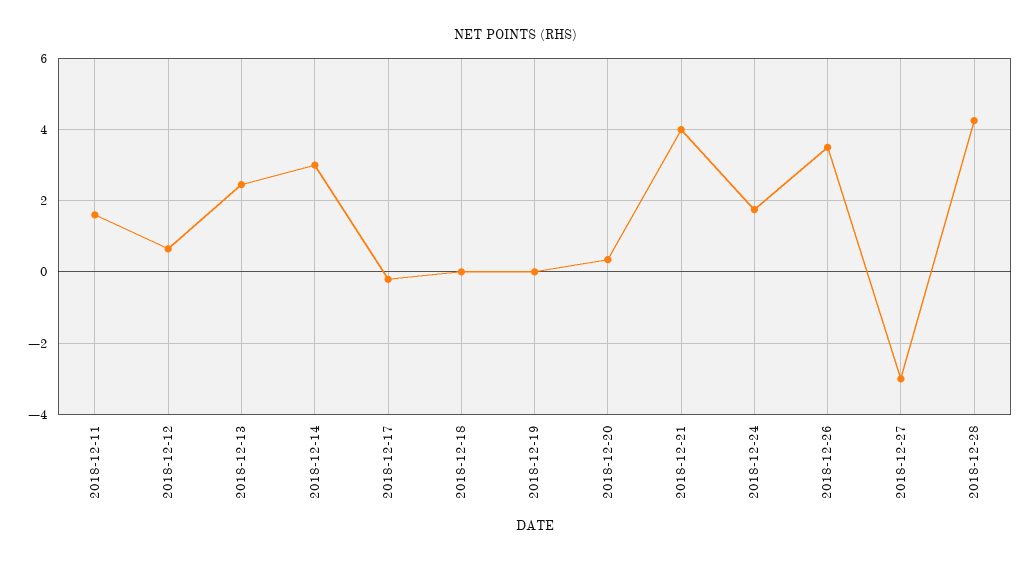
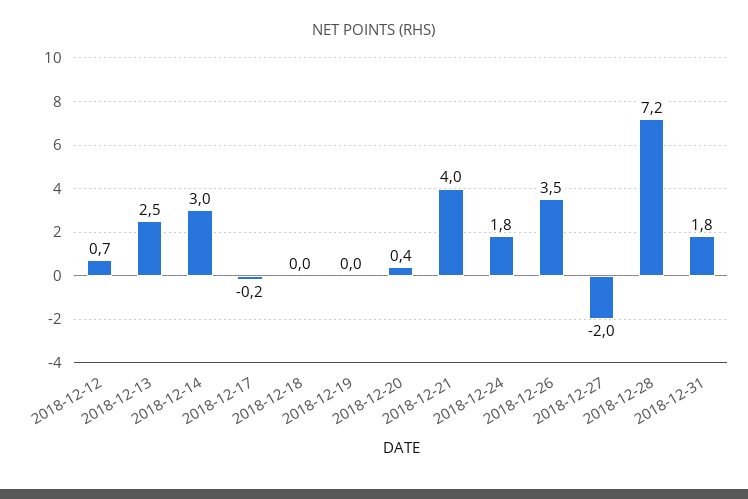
2018-12-11: 1.6 -> none
2018-12-27: -3 -> -2
2018-12-28: 4.2 -> 7.2
2018-12-31: none -> 1.8

